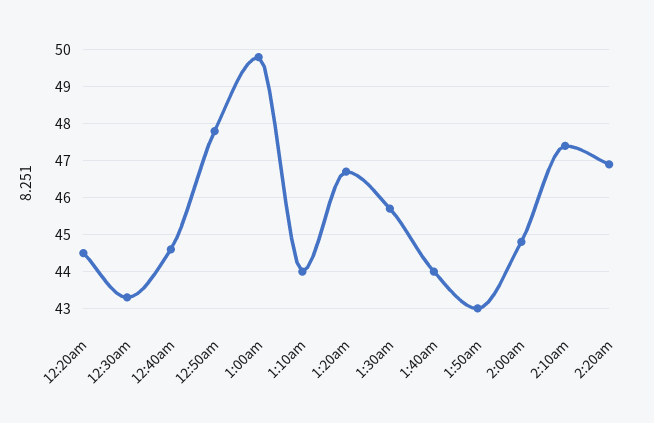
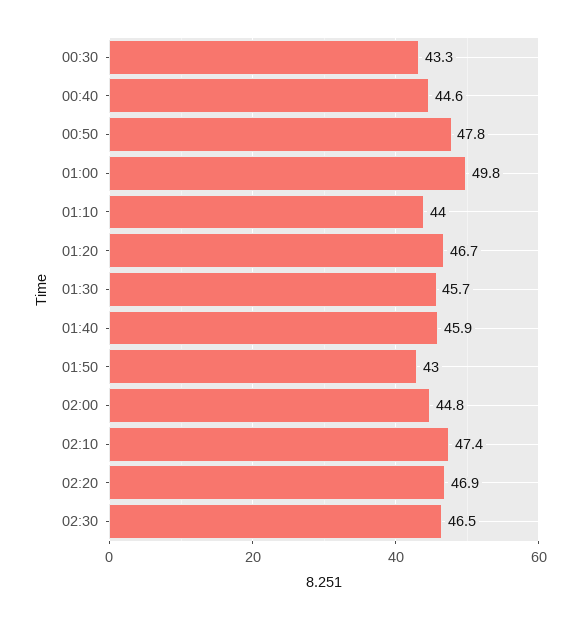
12:20am: 44.5 -> none
1:40am: 44 -> 45.9
02:30: none -> 46.5

